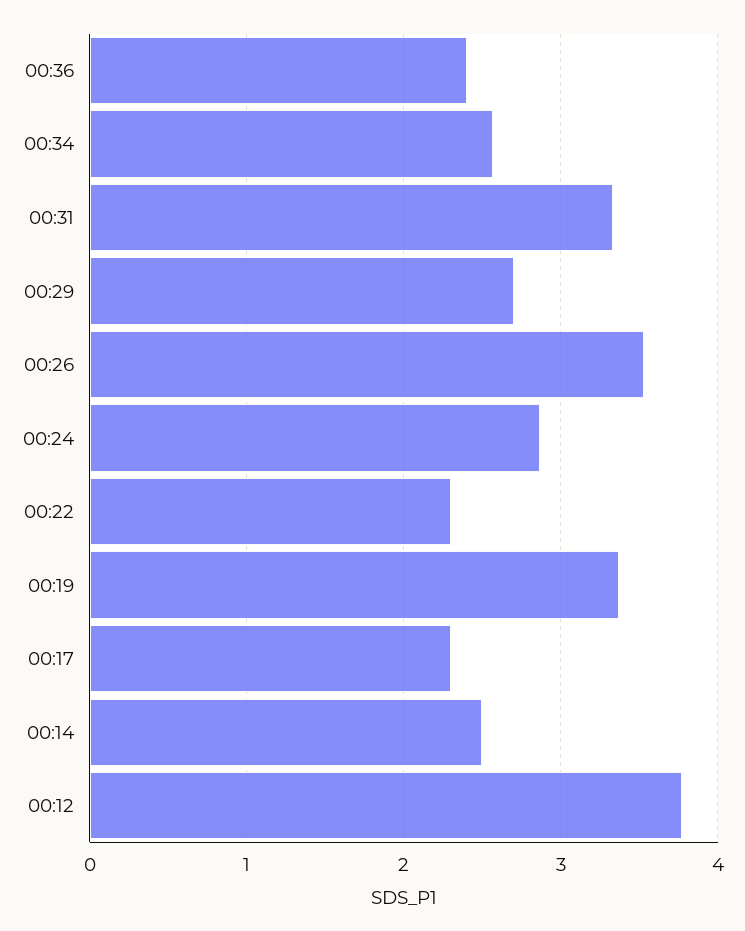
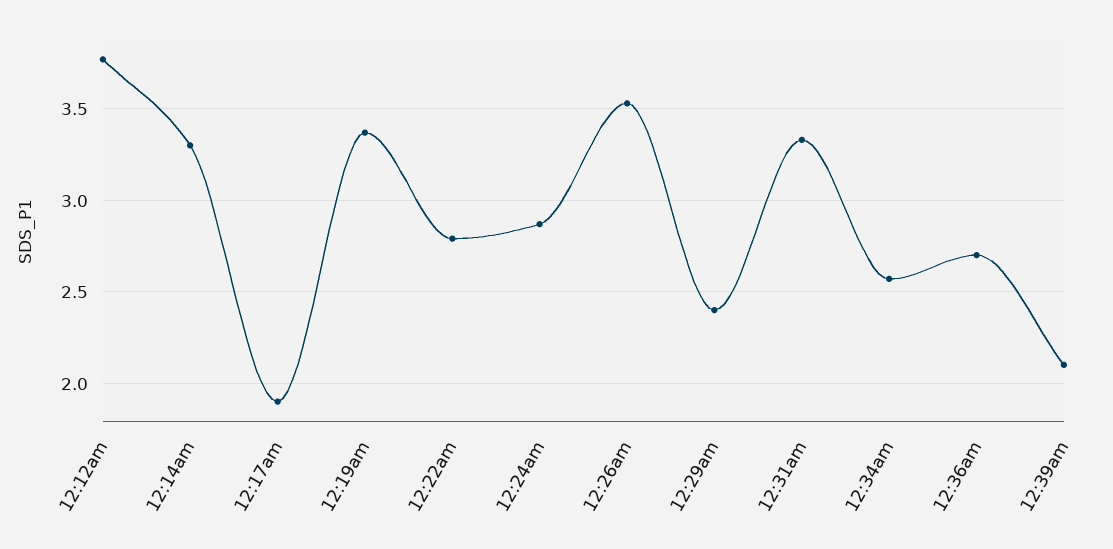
00:36: 2.4 -> 2.7
00:29: 2.7 -> 2.4
00:22: 2.3 -> 2.8
00:17: 2.3 -> 1.9
00:14: 2.5 -> 3.3
12:39am: none -> 2.1

